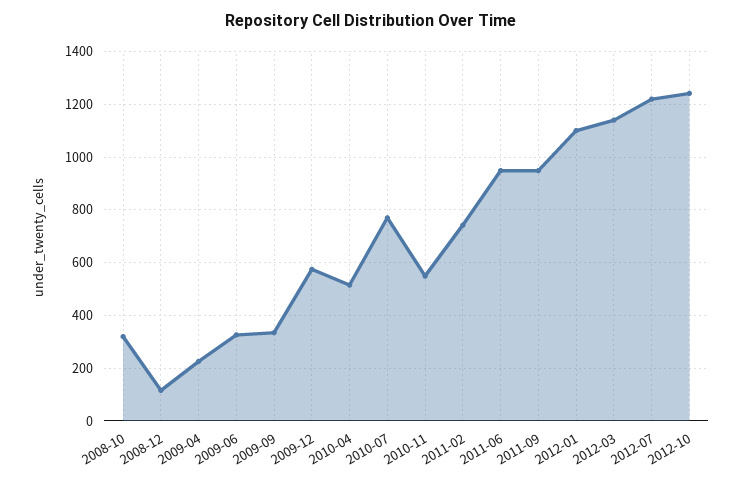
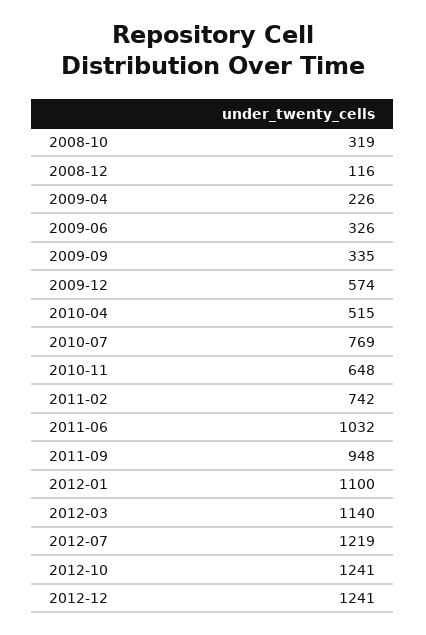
2010-11: 550 -> 648
2011-06: 950 -> 1032
2012-12: none -> 1241

